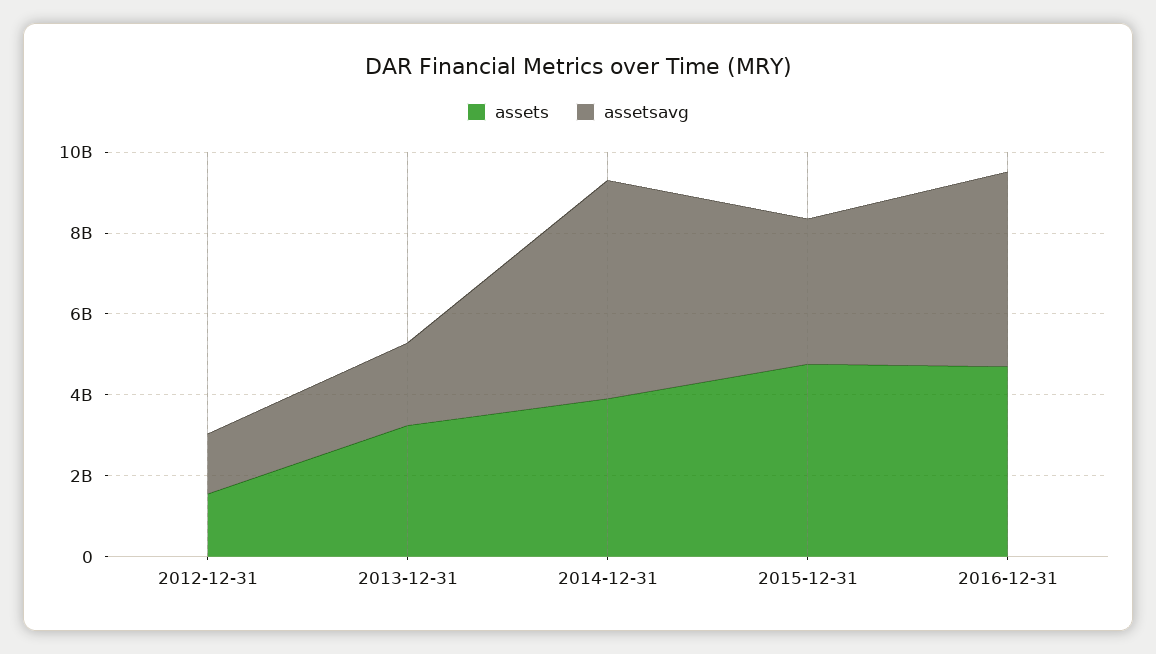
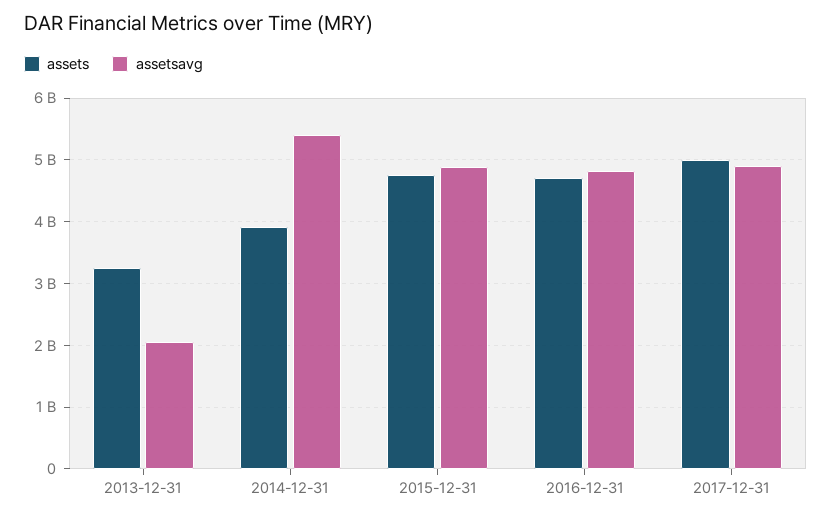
assets, 2012-12-31: 1500000000 -> none
assetsavg, 2012-12-31: 1500000000 -> none
assetsavg, 2015-12-31: 3500000000 -> 4900000000
assets, 2017-12-31: none -> 5000000000
assetsavg, 2017-12-31: none -> 4900000000

